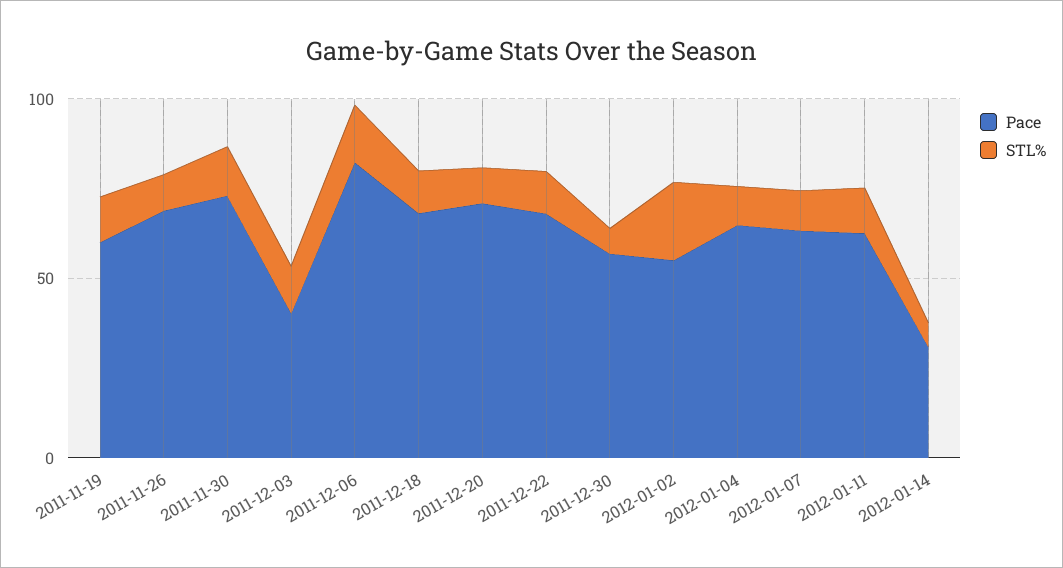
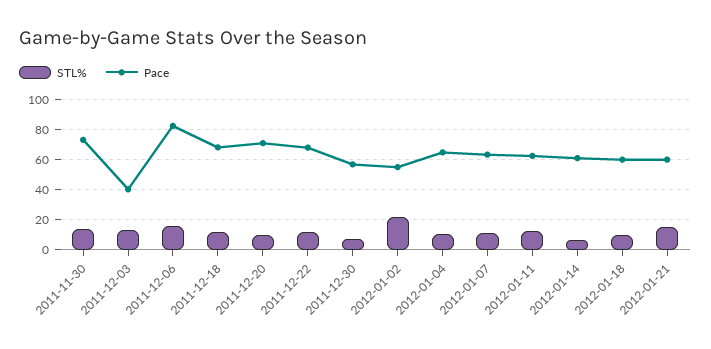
Pace, 2011-11-19: 60 -> none
STL%, 2011-11-19: 10 -> none
Pace, 2011-11-26: 70 -> none
STL%, 2011-11-26: 10 -> none
Pace, 2012-01-14: 30 -> 60
STL%, 2012-01-18: none -> 10
Pace, 2012-01-18: none -> 60
STL%, 2012-01-21: none -> 15
Pace, 2012-01-21: none -> 60

